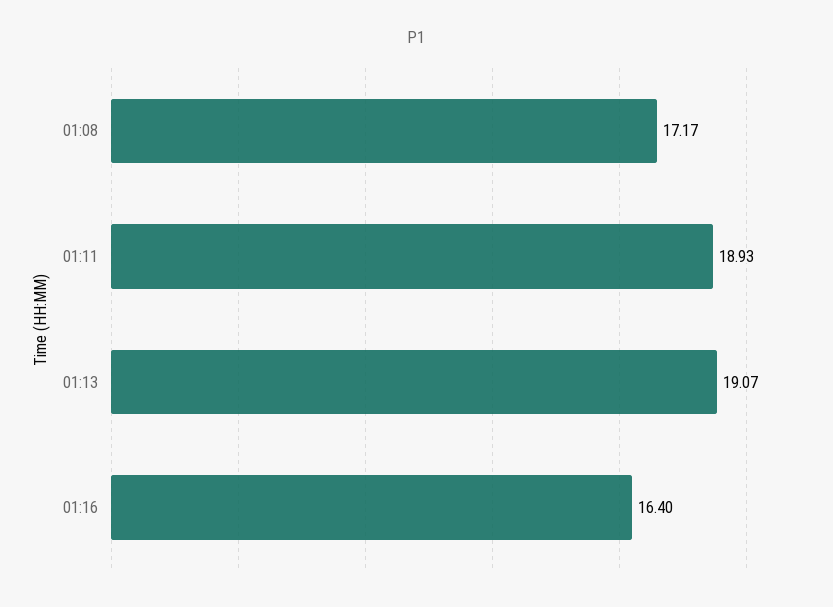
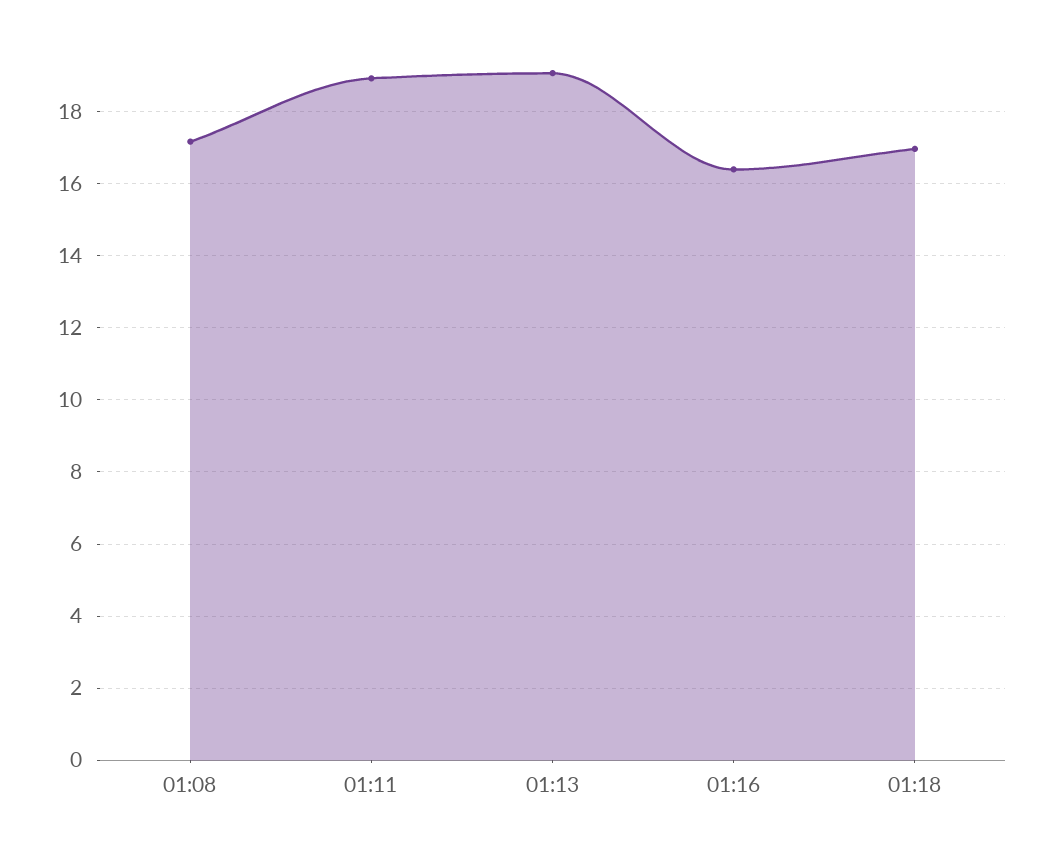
01:18: none -> 17

